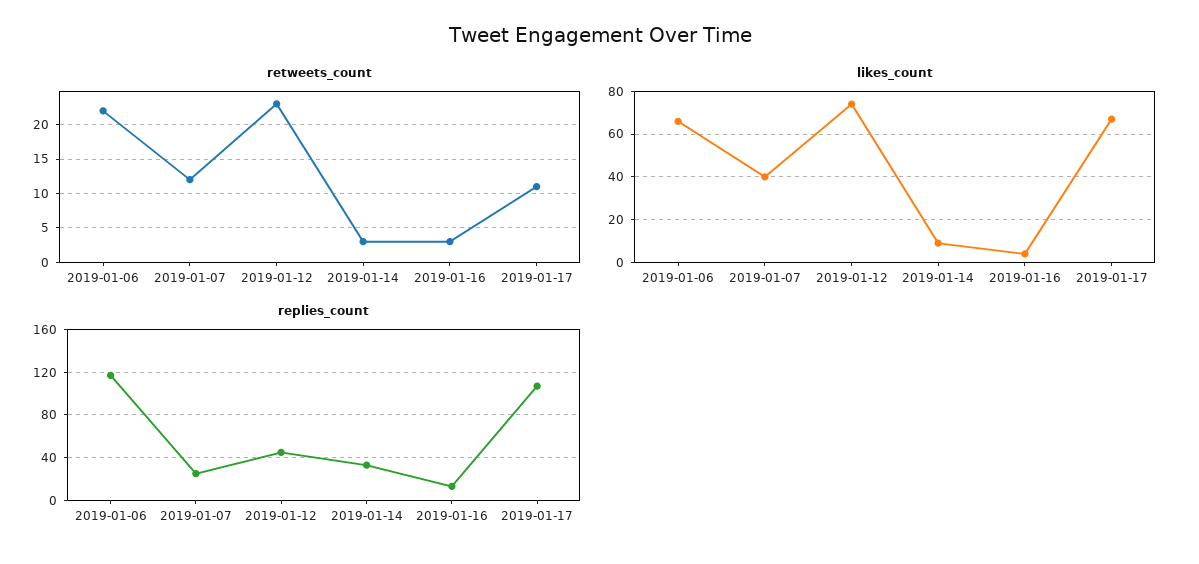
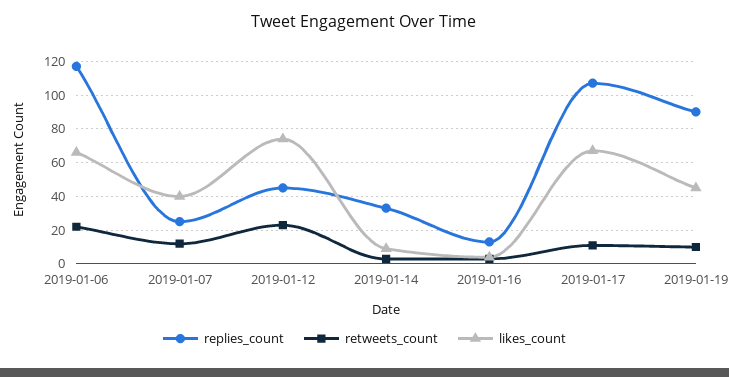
replies_count, 2019-01-19: none -> 90
retweets_count, 2019-01-19: none -> 10
likes_count, 2019-01-19: none -> 45

